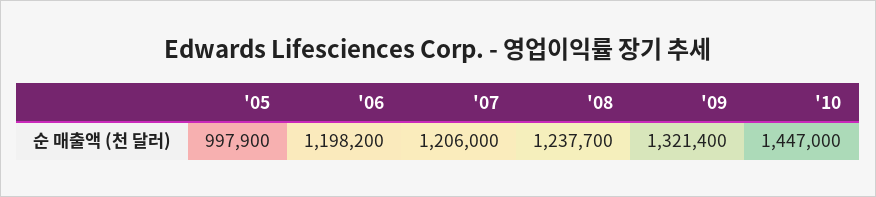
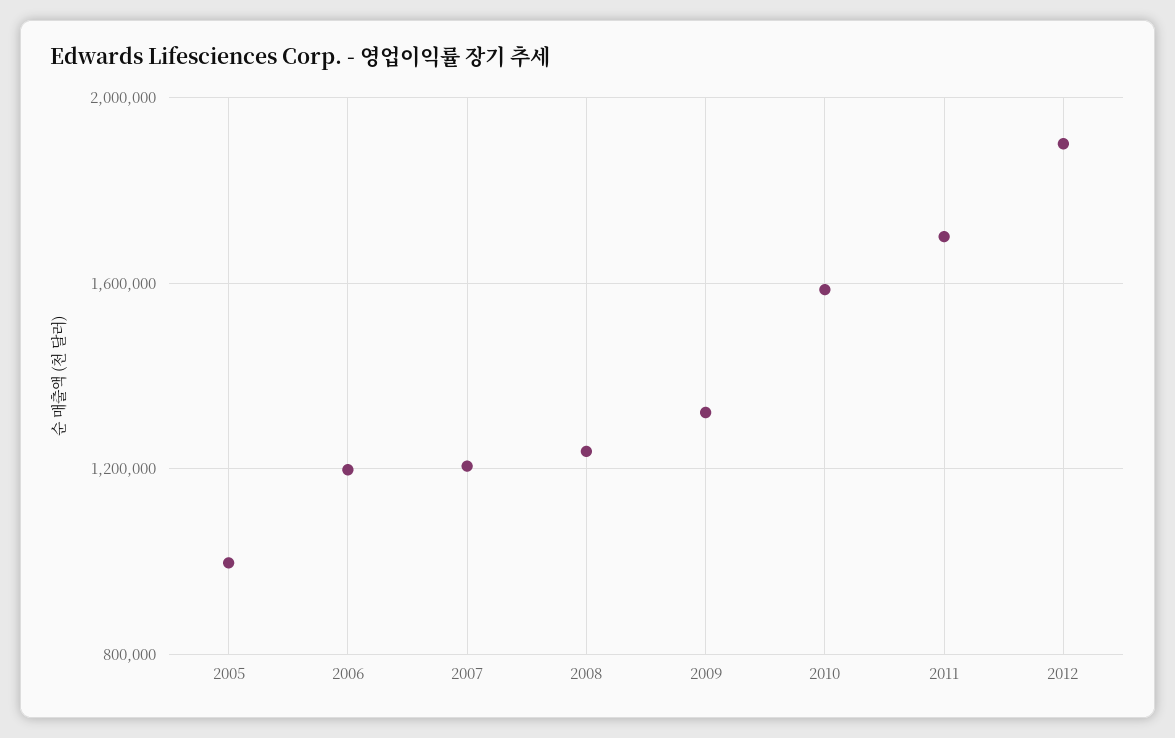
'10: 1447000 -> 1600000
2011: none -> 1700000
2012: none -> 1900000

